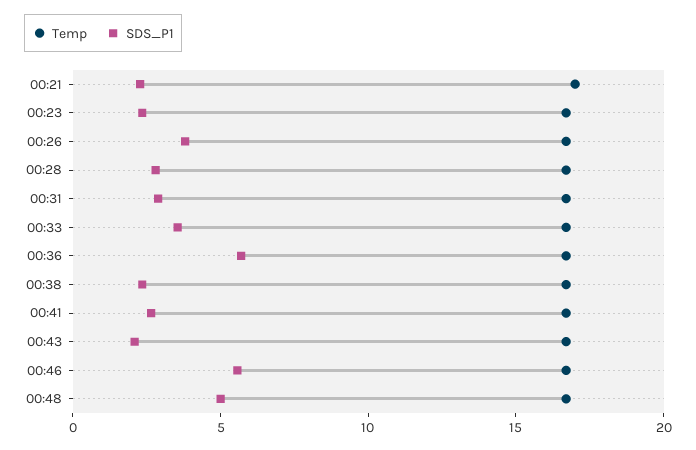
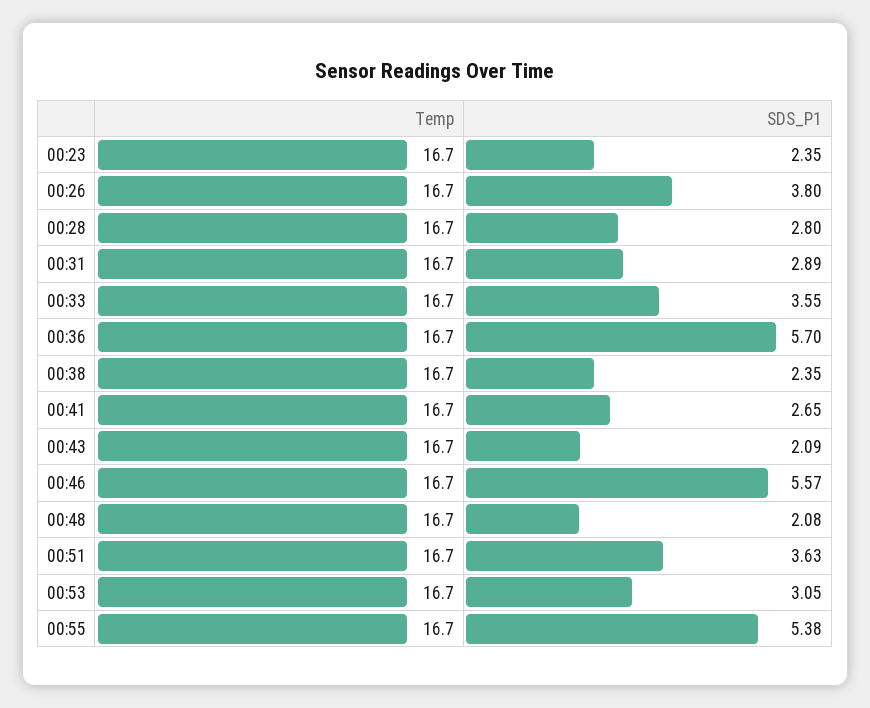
Temp, 00:21: 17 -> none
SDS_P1, 00:21: 2 -> none
SDS_P1, 00:48: 5 -> 2.08
Temp, 00:51: none -> 16.7
SDS_P1, 00:51: none -> 3.63
Temp, 00:53: none -> 16.7
SDS_P1, 00:53: none -> 3.05
Temp, 00:55: none -> 16.7
SDS_P1, 00:55: none -> 5.38

